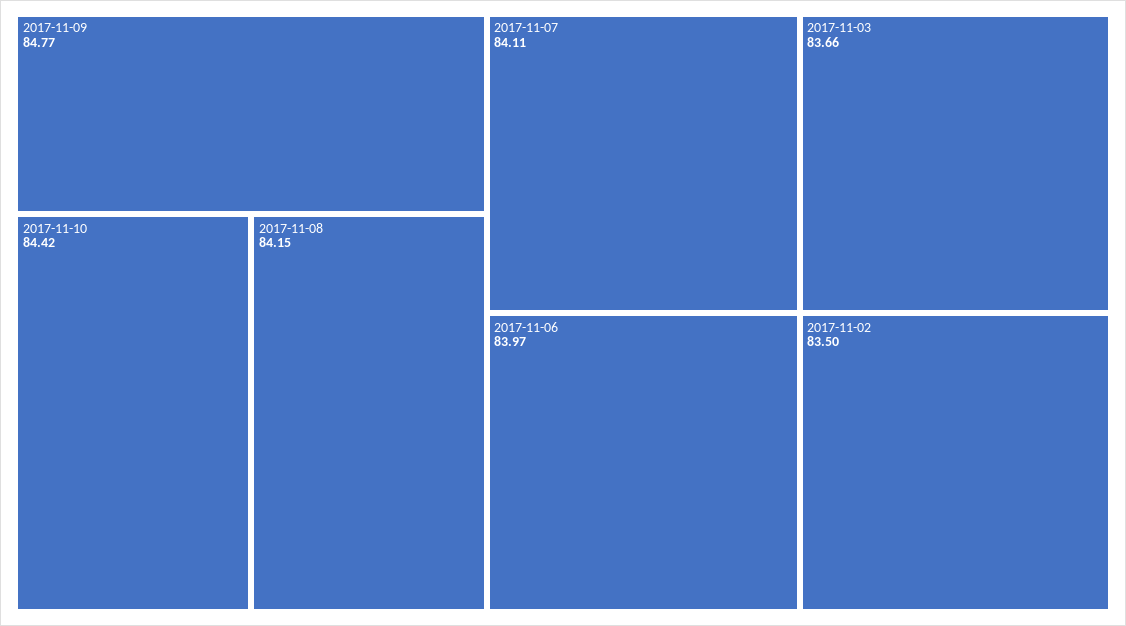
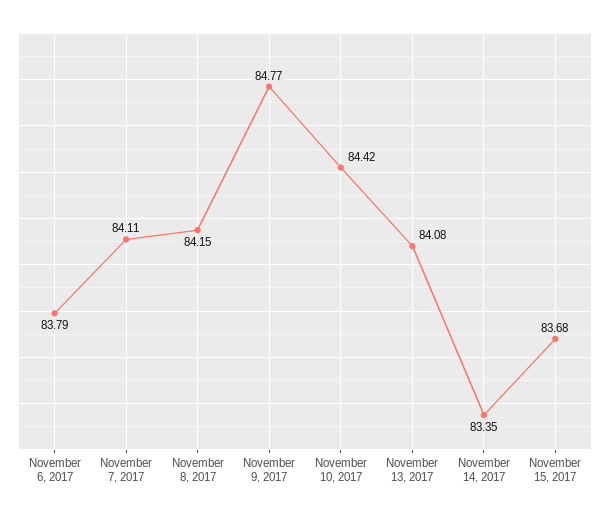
2017-11-06: 83.97 -> 83.79
2017-11-03: 83.66 -> none
2017-11-02: 83.5 -> none
November 13, 2017: none -> 84.08
November 14, 2017: none -> 83.35
November 15, 2017: none -> 83.68

